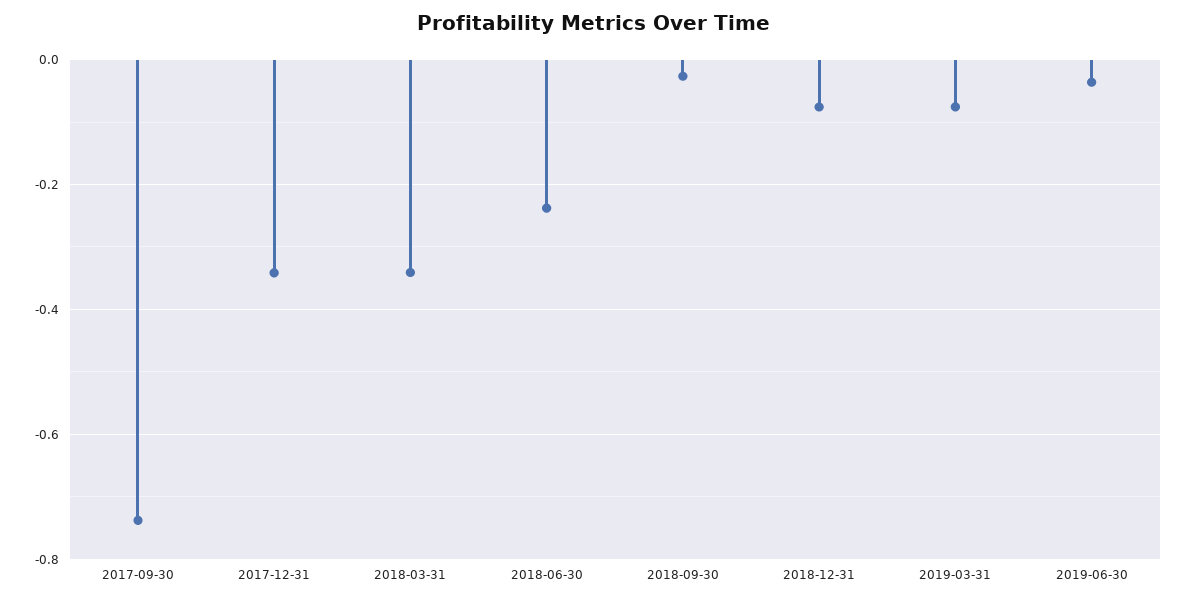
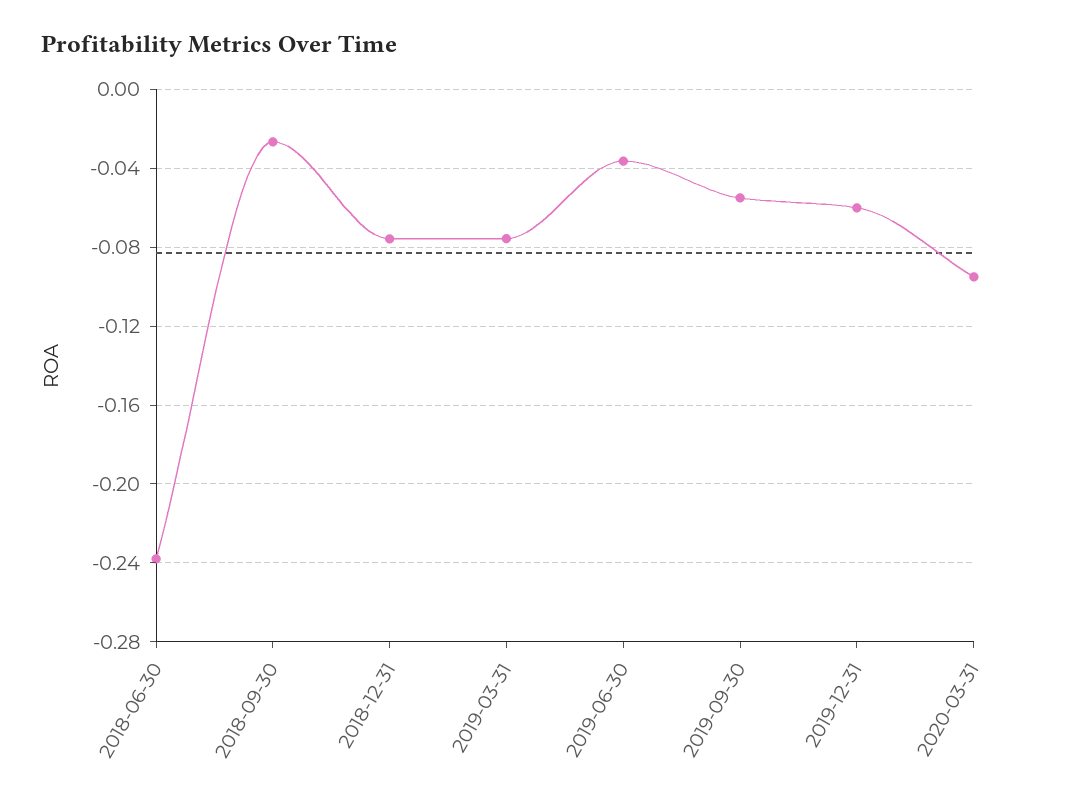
2017-09-30: -0.74 -> none
2017-12-31: -0.34 -> none
2018-03-31: -0.34 -> none
2019-09-30: none -> -0.055
2019-12-31: none -> -0.06
2020-03-31: none -> -0.095

